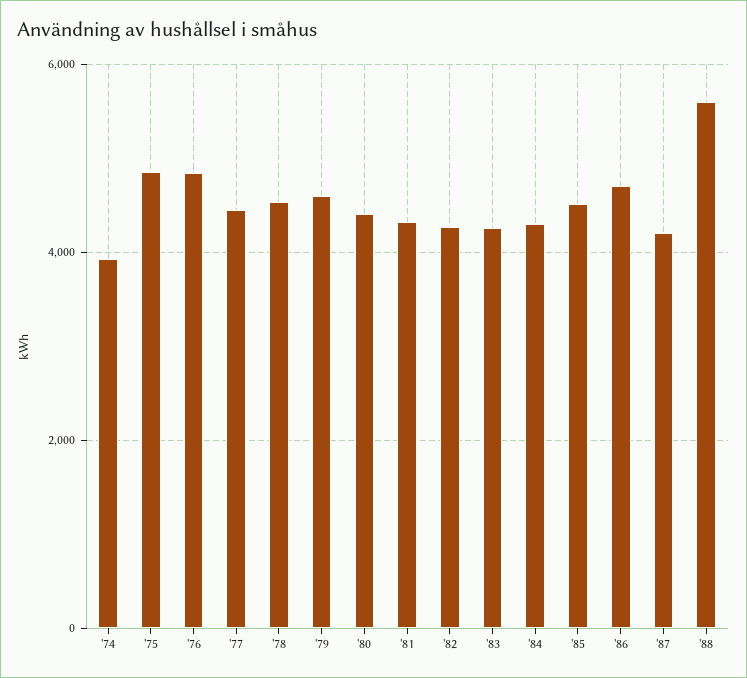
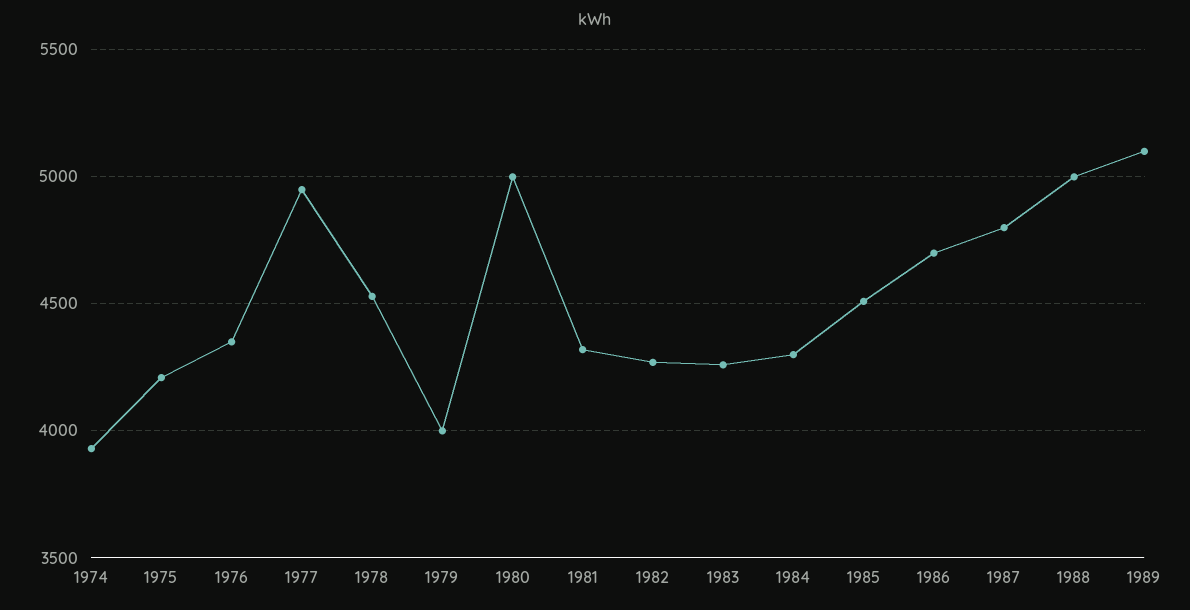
'75: 4800 -> 4200
'76: 4800 -> 4350
'77: 4400 -> 4950
'79: 4600 -> 4000
'80: 4400 -> 5000
'87: 4200 -> 4800
'88: 5600 -> 5000
1989: none -> 5100

